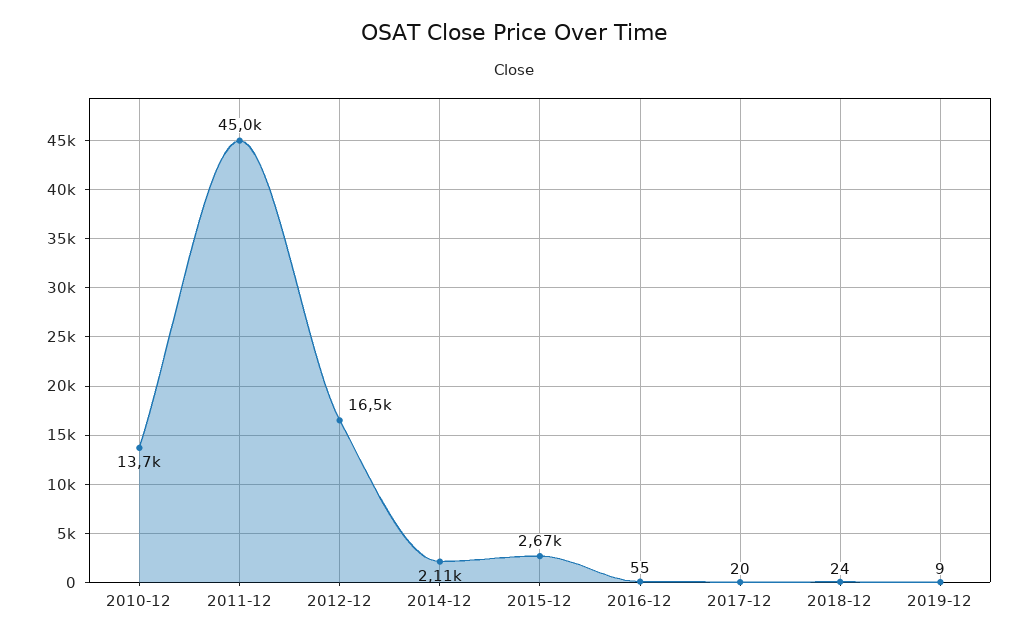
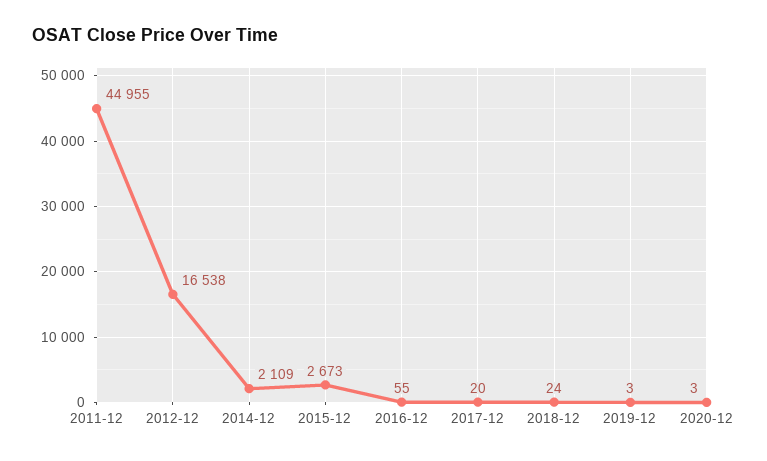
2010-12: 13700 -> none
2019-12: 9 -> 3
2020-12: none -> 3

